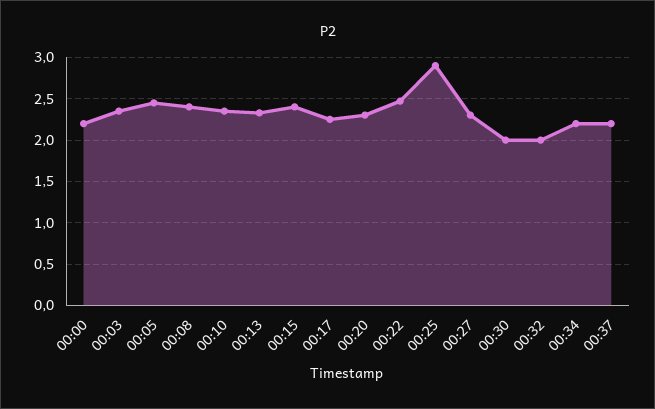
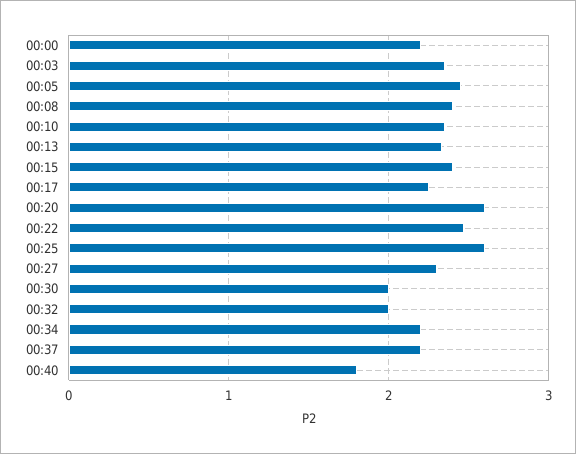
00:20: 2.3 -> 2.6
00:25: 2.9 -> 2.6
00:40: none -> 1.8

